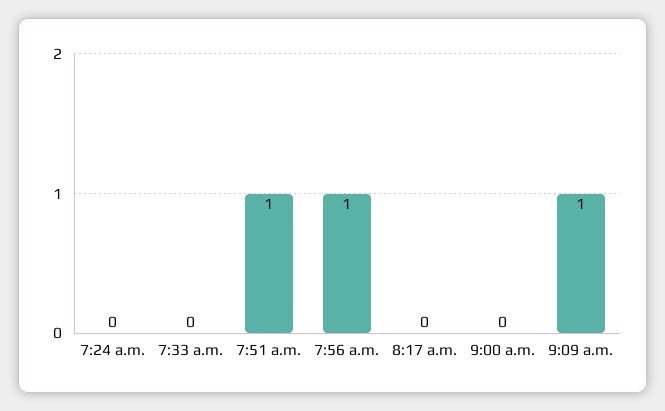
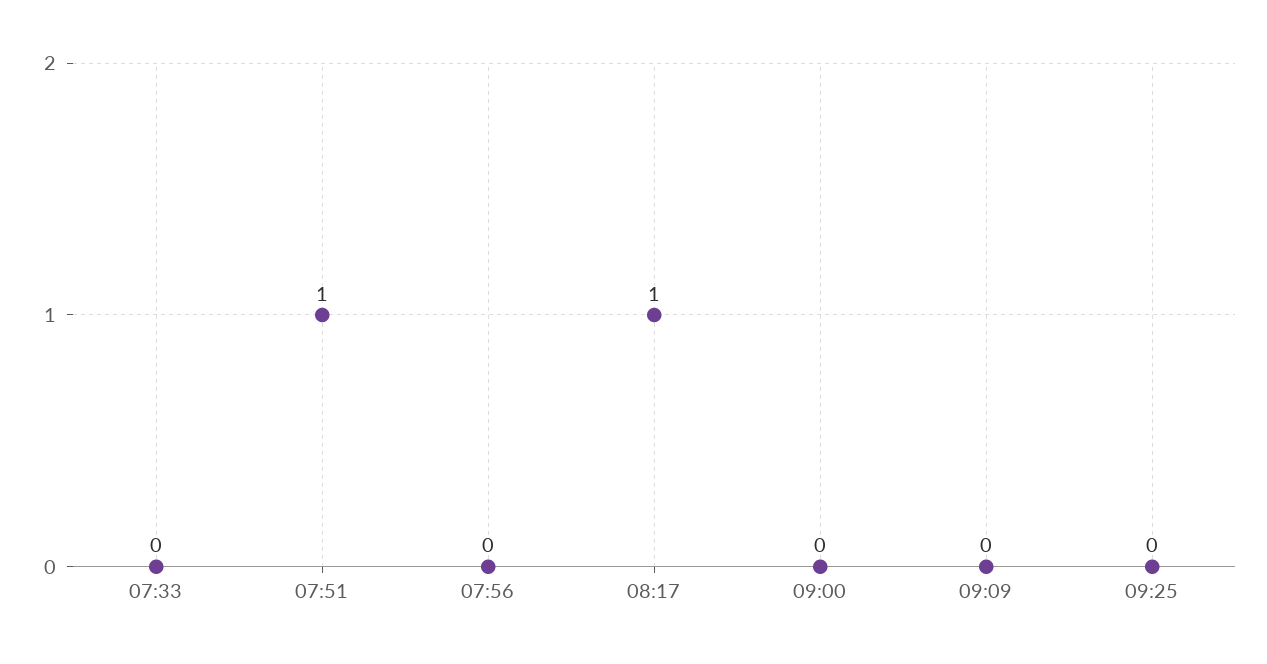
7:24 a.m.: 0 -> none
7:56 a.m.: 1 -> 0
8:17 a.m.: 0 -> 1
9:09 a.m.: 1 -> 0
09:25: none -> 0

